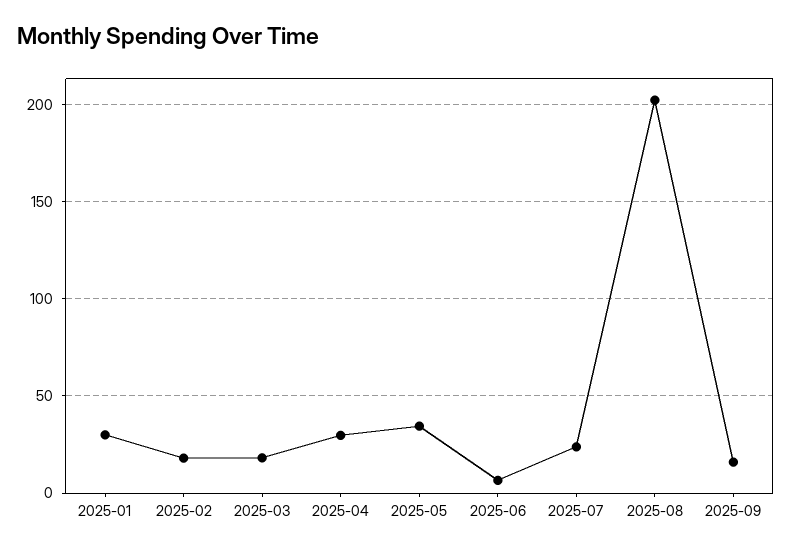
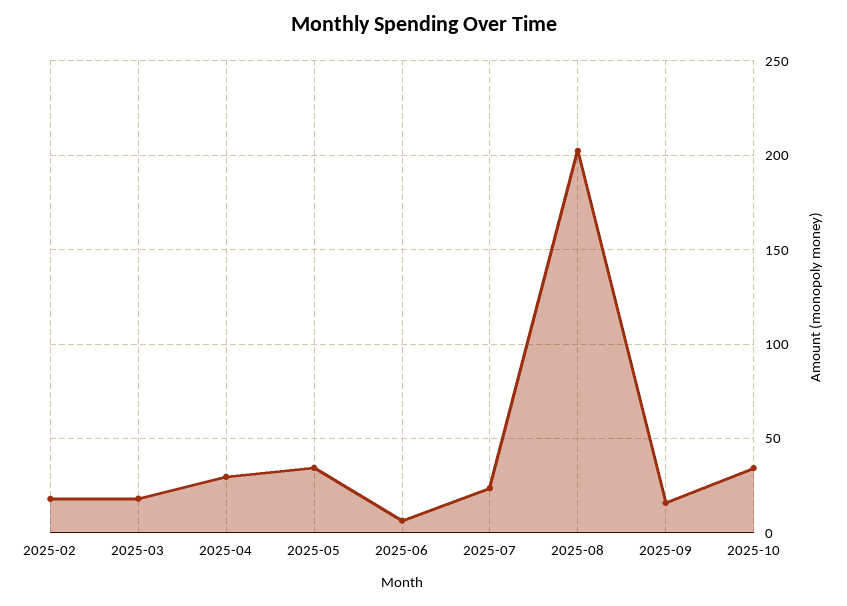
2025-01: 30 -> none
2025-10: none -> 35

